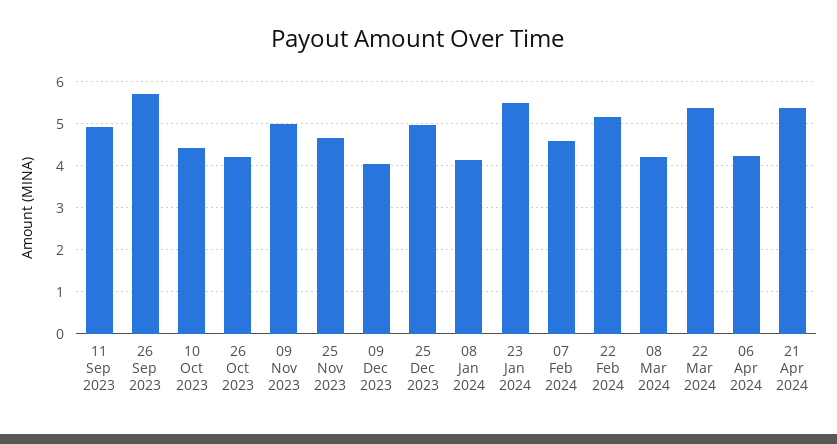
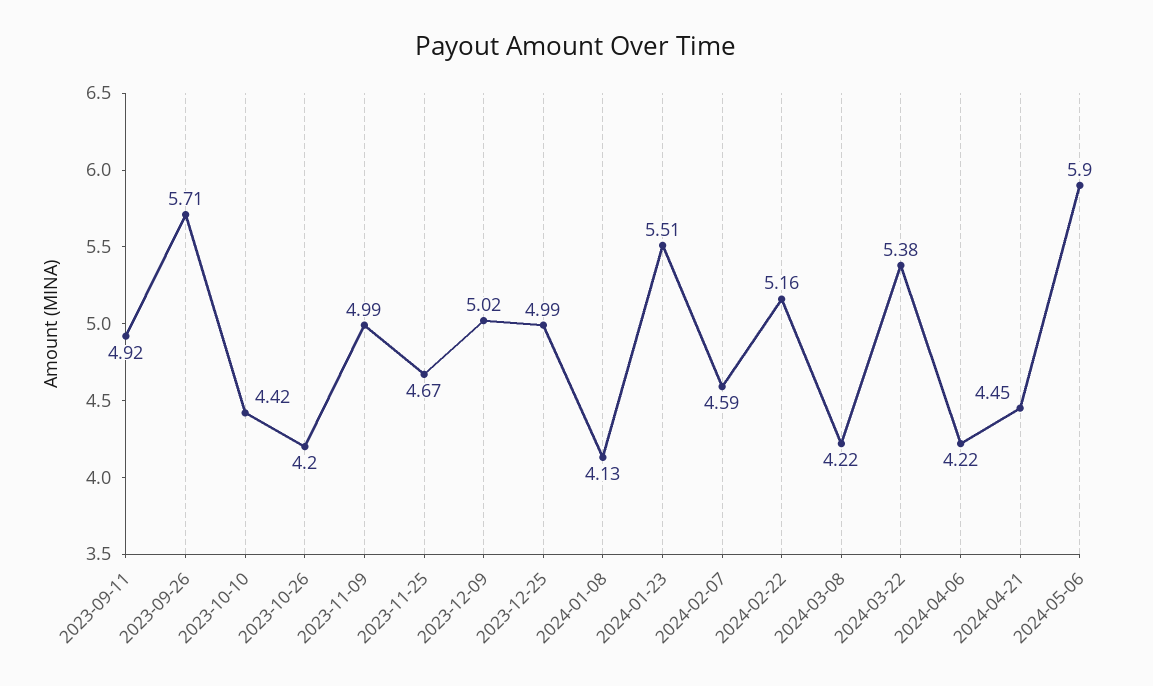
09 Dec 2023: 4 -> 5.02
21 Apr 2024: 5.4 -> 4.45
2024-05-06: none -> 5.9

